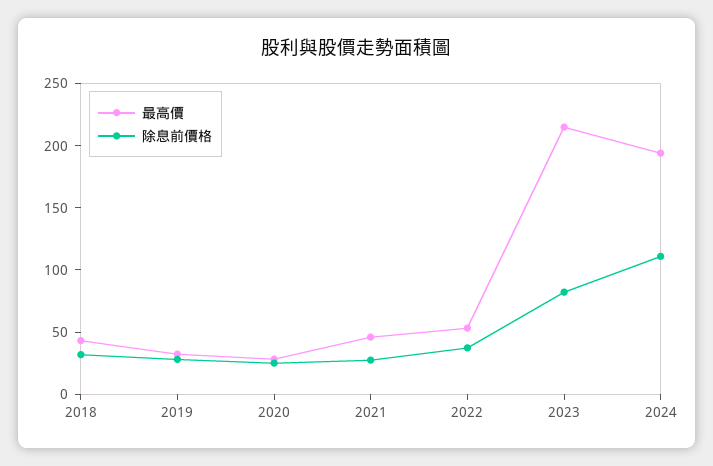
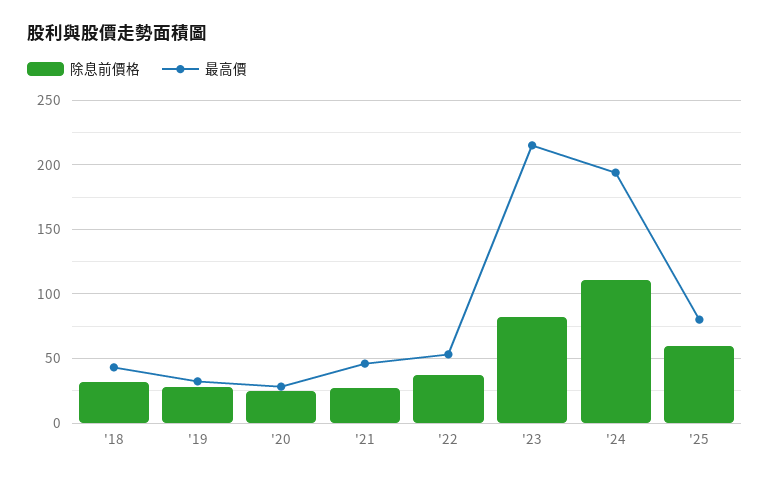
除息前價格, '25: none -> 60
最高價, '25: none -> 80

